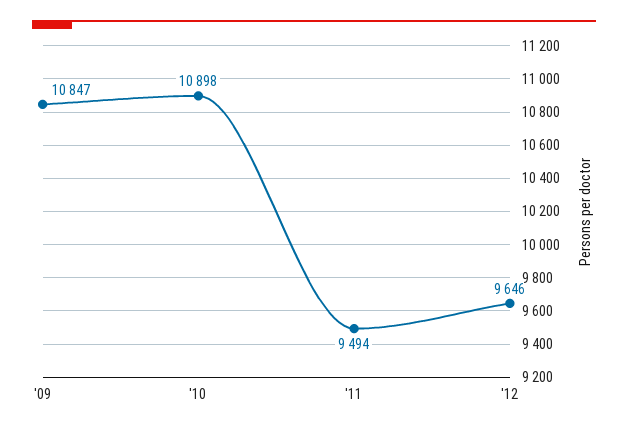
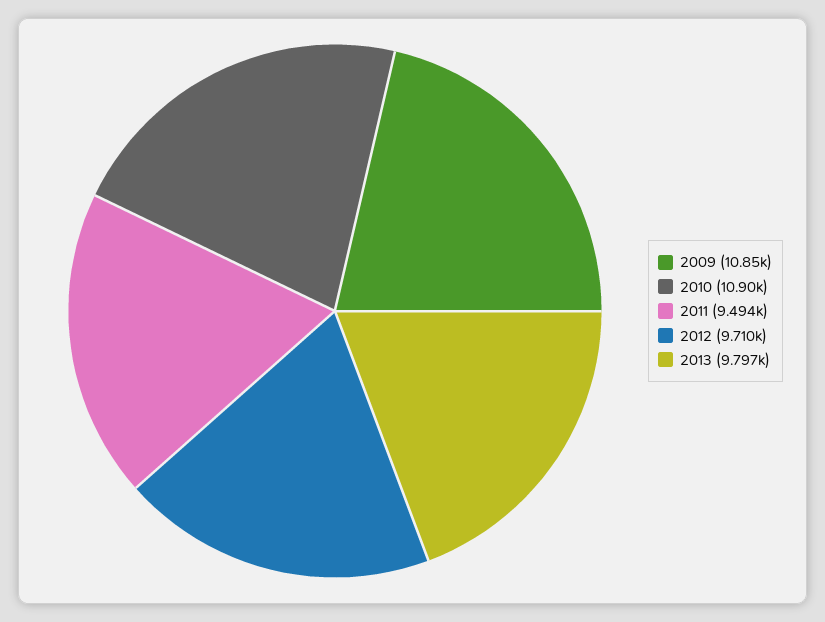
'12: 9646 -> 9710
2013: none -> 9797

